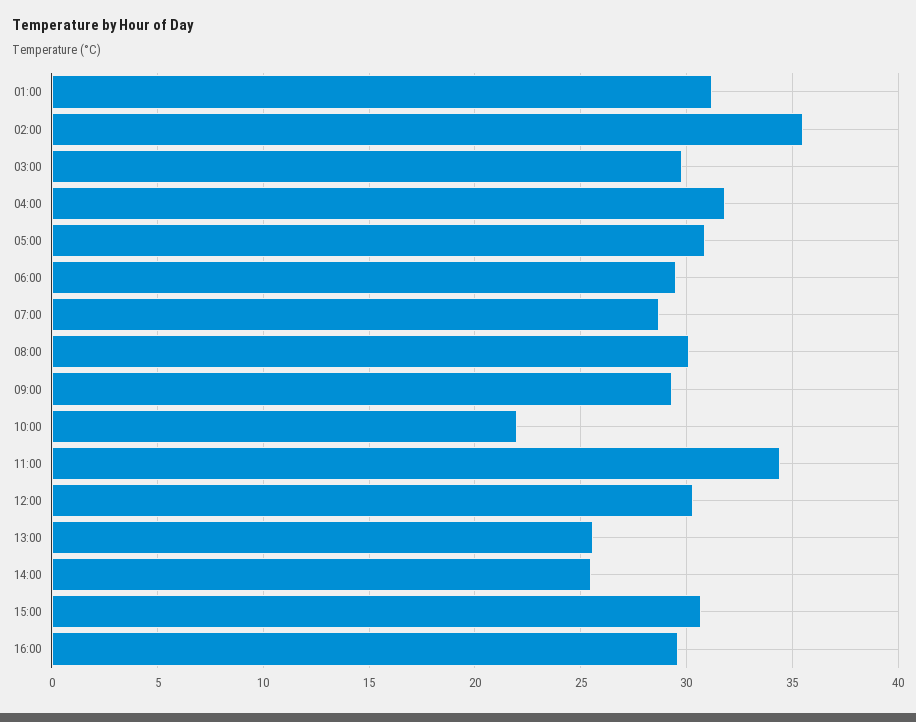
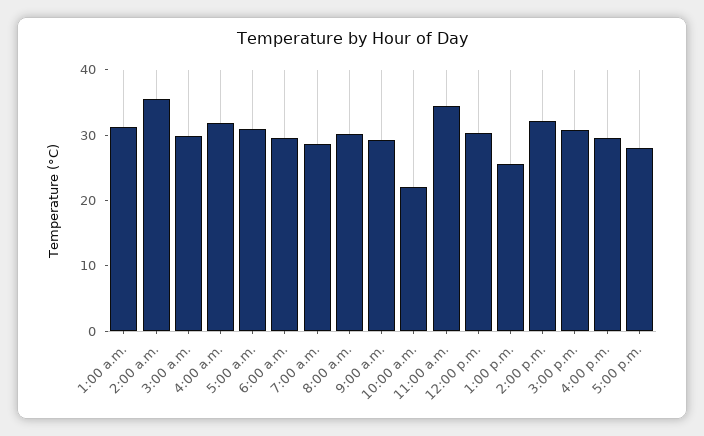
14:00: 25.5 -> 32
5:00 p.m.: none -> 28

